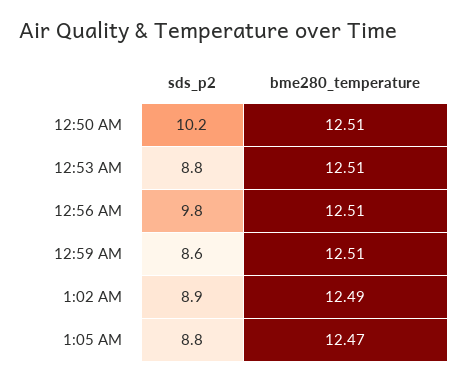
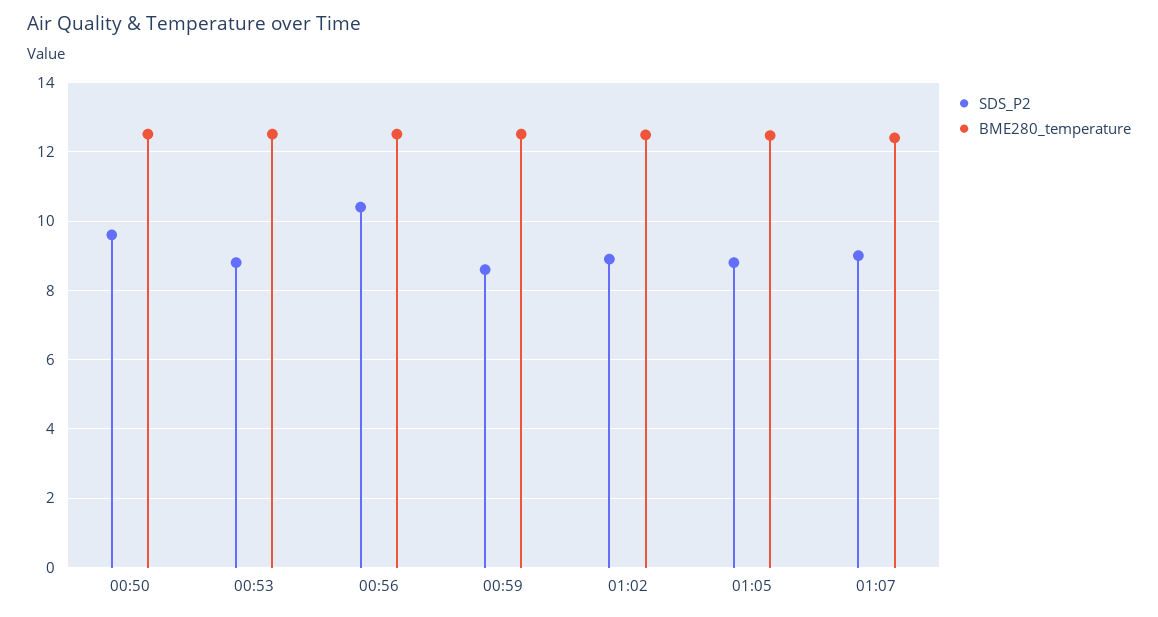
sds_p2, 12:50 AM: 10.2 -> 9.6
sds_p2, 12:56 AM: 9.8 -> 10.4
sds_p2, 01:07: none -> 9
bme280_temperature, 01:07: none -> 12.4

